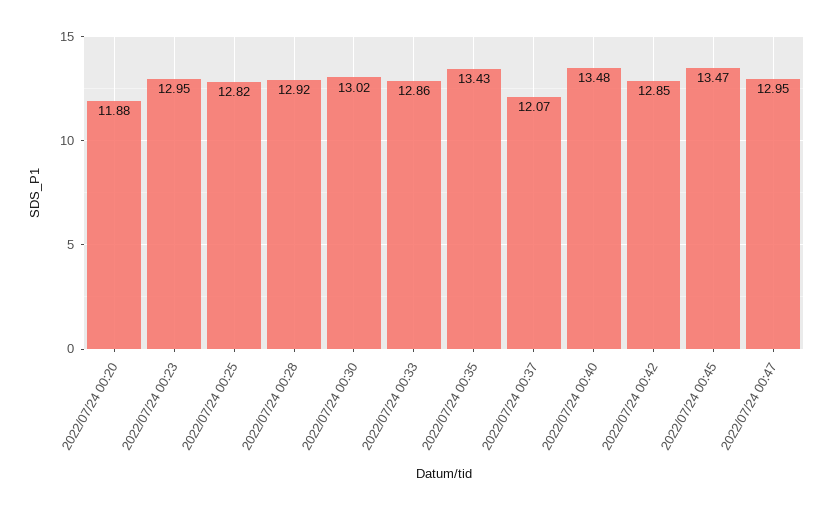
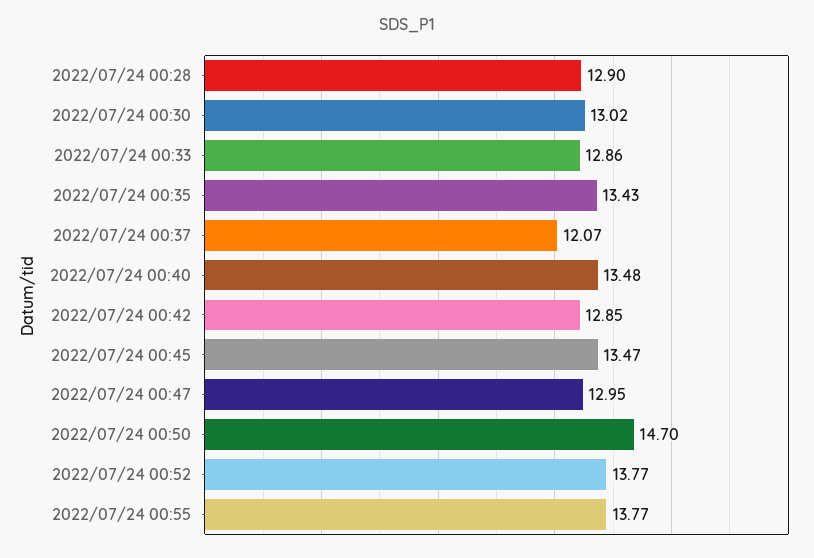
2022/07/24 00:20: 11.88 -> none
2022/07/24 00:23: 12.95 -> none
2022/07/24 00:25: 12.82 -> none
2022/07/24 00:28: 12.92 -> 12.9
2022/07/24 00:50: none -> 14.7
2022/07/24 00:52: none -> 13.77
2022/07/24 00:55: none -> 13.77

